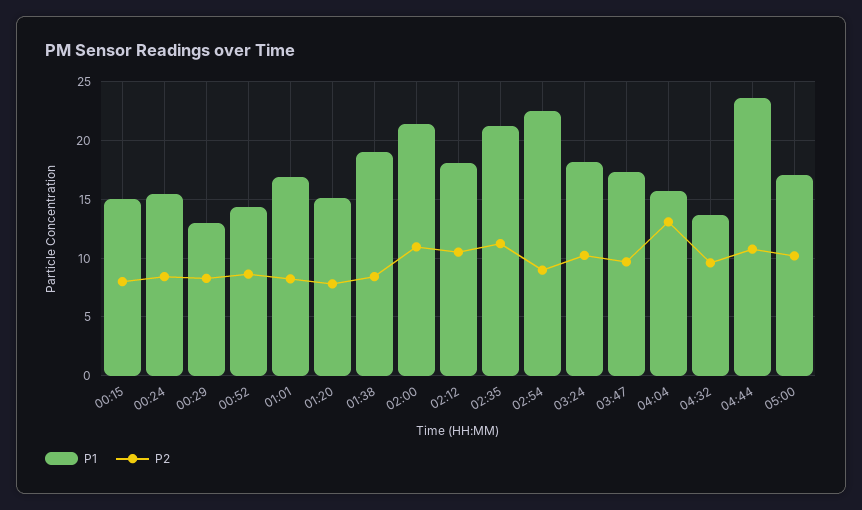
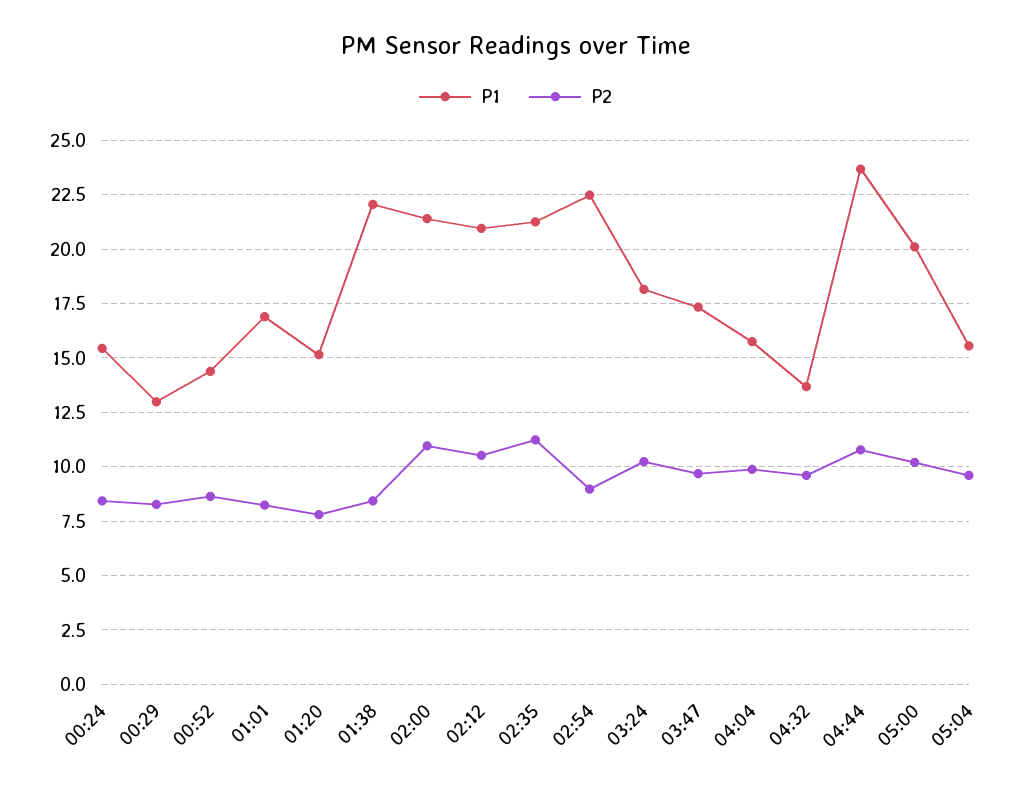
P1, 00:15: 15 -> none
P2, 00:15: 8 -> none
P1, 01:38: 19 -> 22
P1, 02:12: 18 -> 21
P2, 04:04: 13 -> 10
P1, 05:00: 17 -> 20
P1, 05:04: none -> 15.5
P2, 05:04: none -> 9.5

